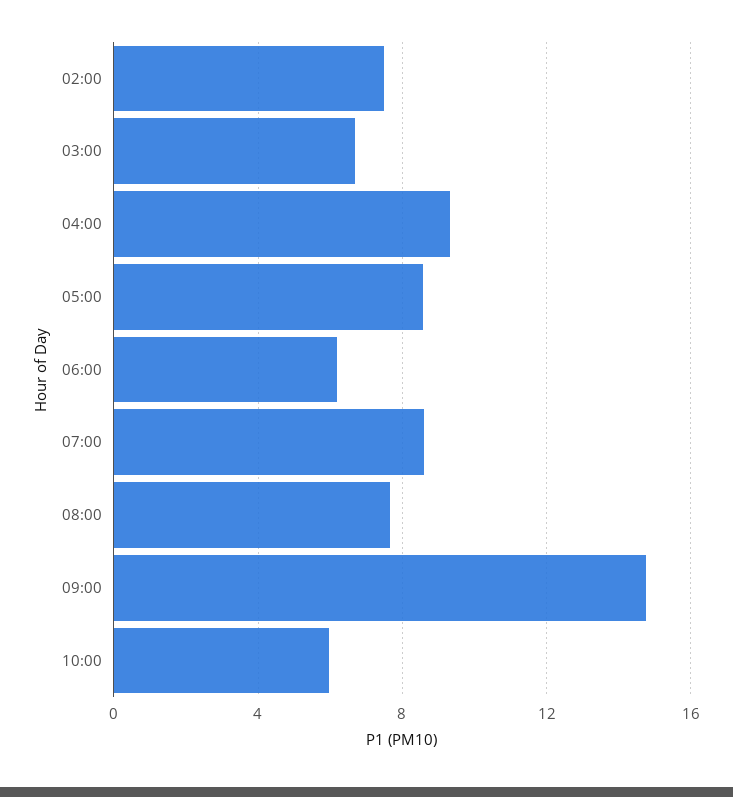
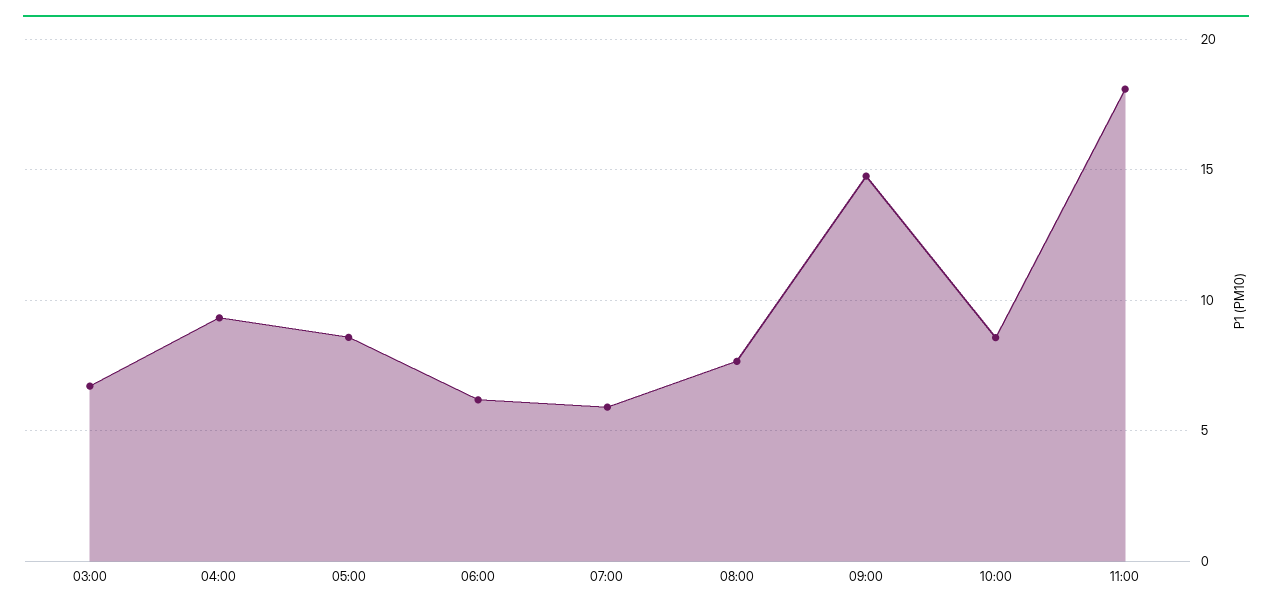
02:00: 7.5 -> none
07:00: 8.5 -> 6
10:00: 6 -> 8.5
11:00: none -> 18

